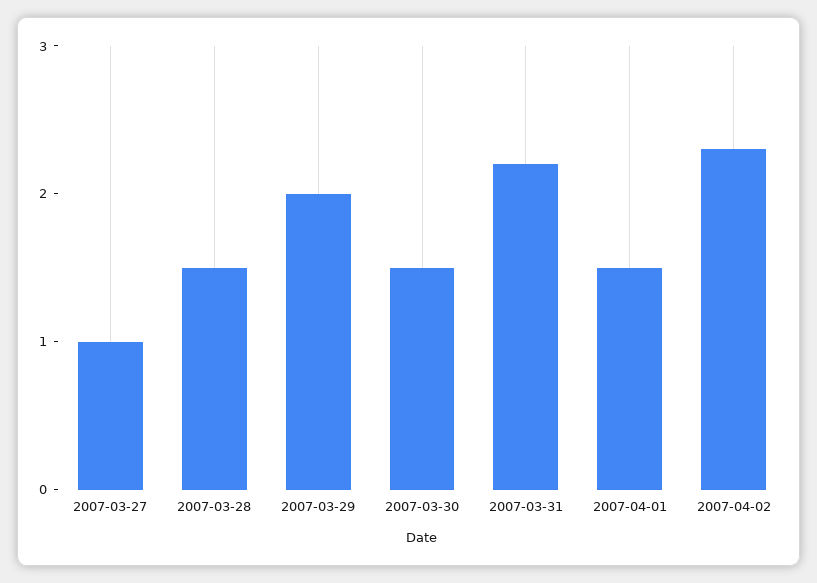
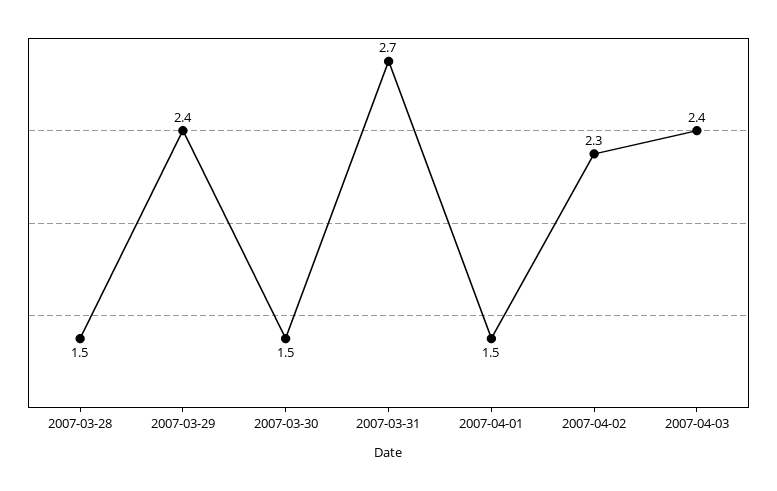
2007-03-27: 1 -> none
2007-03-29: 2 -> 2.4
2007-03-31: 2.2 -> 2.7
2007-04-03: none -> 2.4

